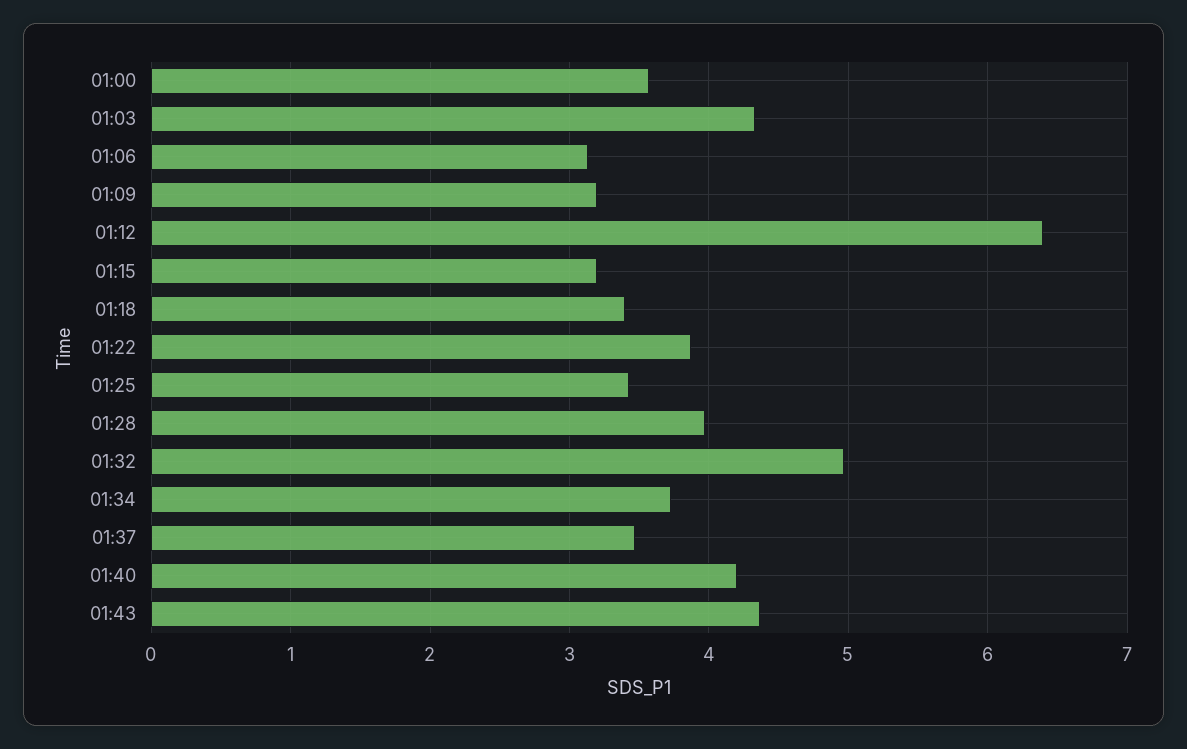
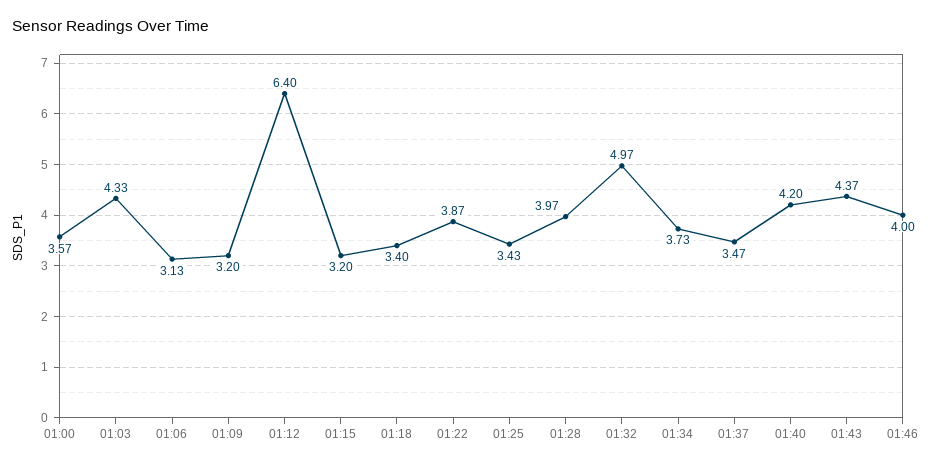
01:46: none -> 4

